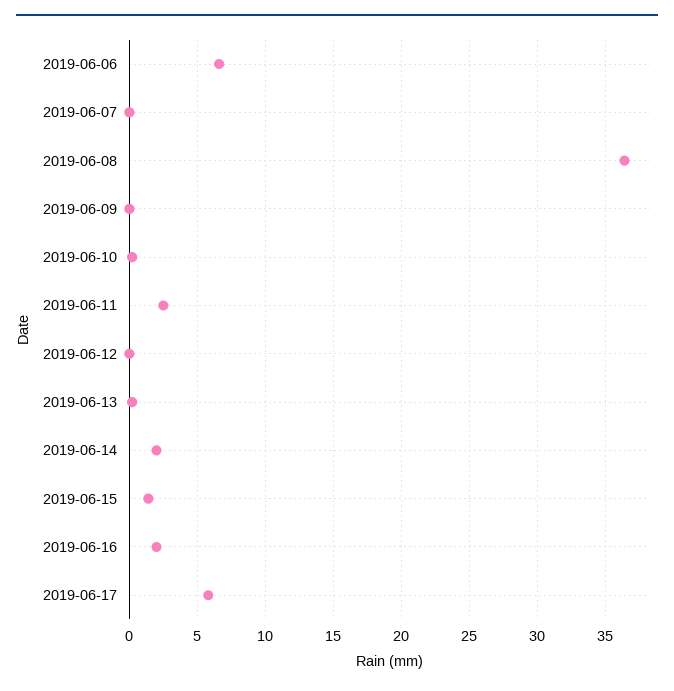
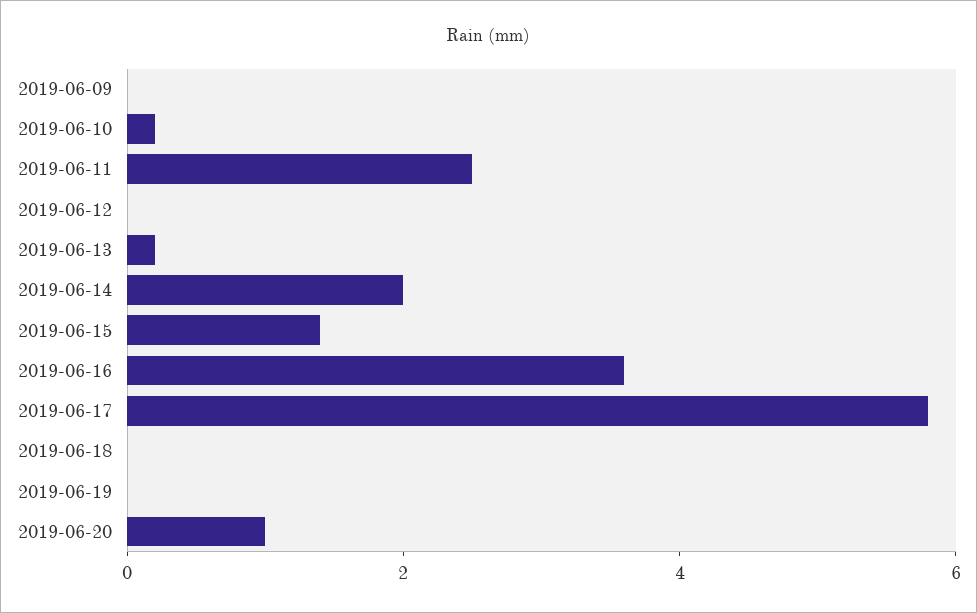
2019-06-06: 6.5 -> none
2019-06-07: 0 -> none
2019-06-08: 36.5 -> none
2019-06-16: 2 -> 3.5
2019-06-18: none -> 0
2019-06-19: none -> 0
2019-06-20: none -> 1

